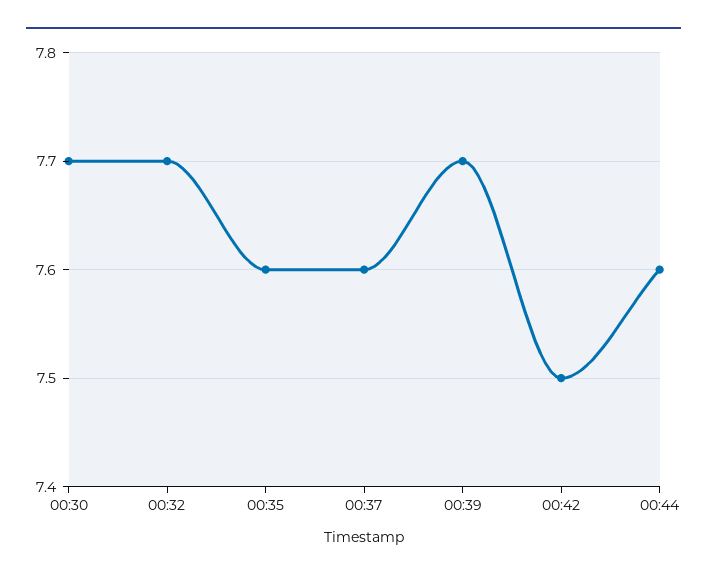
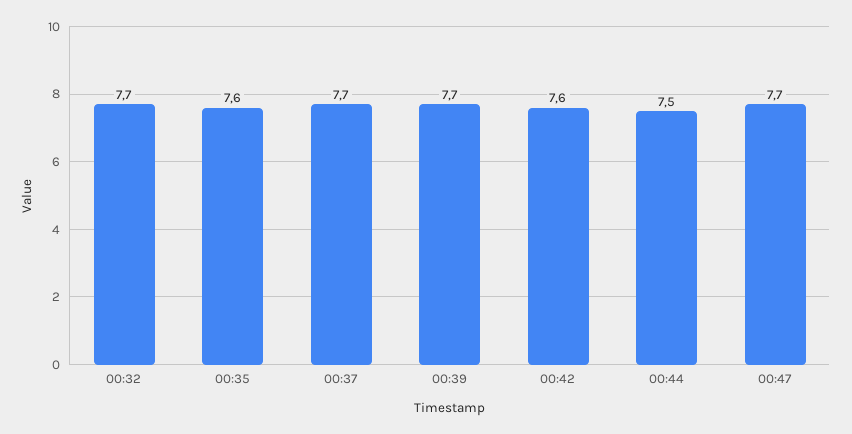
00:30: 7.7 -> none
00:37: 7.6 -> 7.7
00:42: 7.5 -> 7.6
00:44: 7.6 -> 7.5
00:47: none -> 7.7

